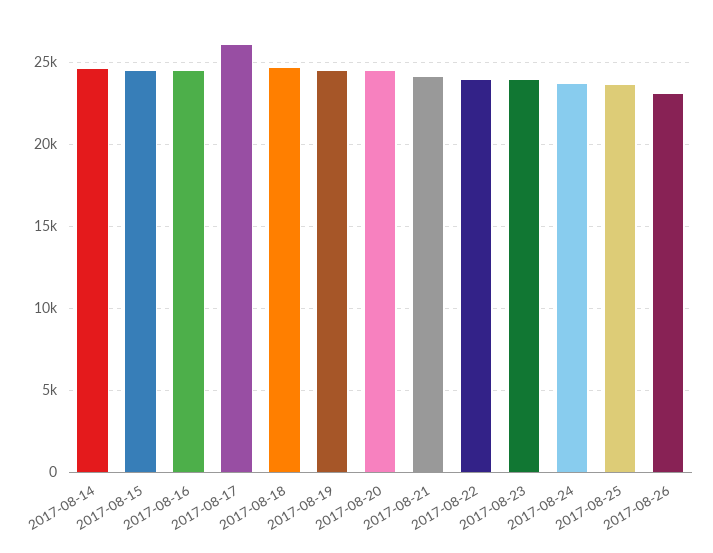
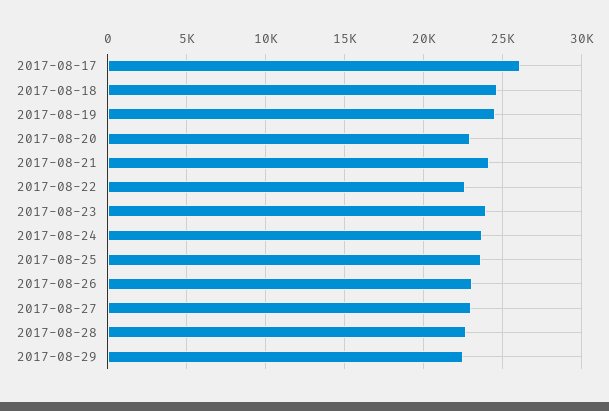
2017-08-14: 24500 -> none
2017-08-15: 24500 -> none
2017-08-16: 24500 -> none
2017-08-20: 24500 -> 23000
2017-08-22: 24000 -> 22500
2017-08-27: none -> 23000
2017-08-28: none -> 22500
2017-08-29: none -> 22500

